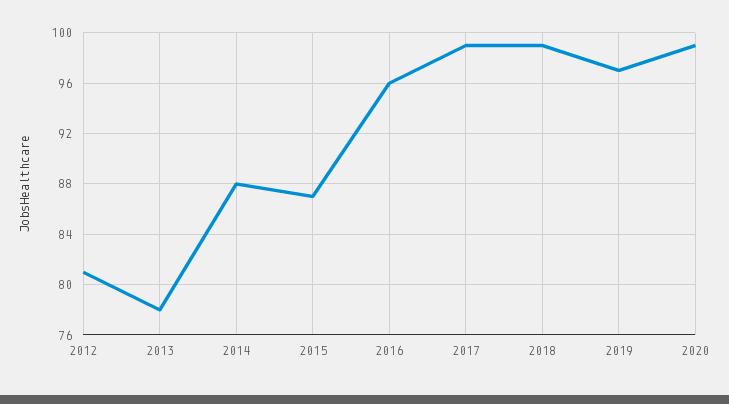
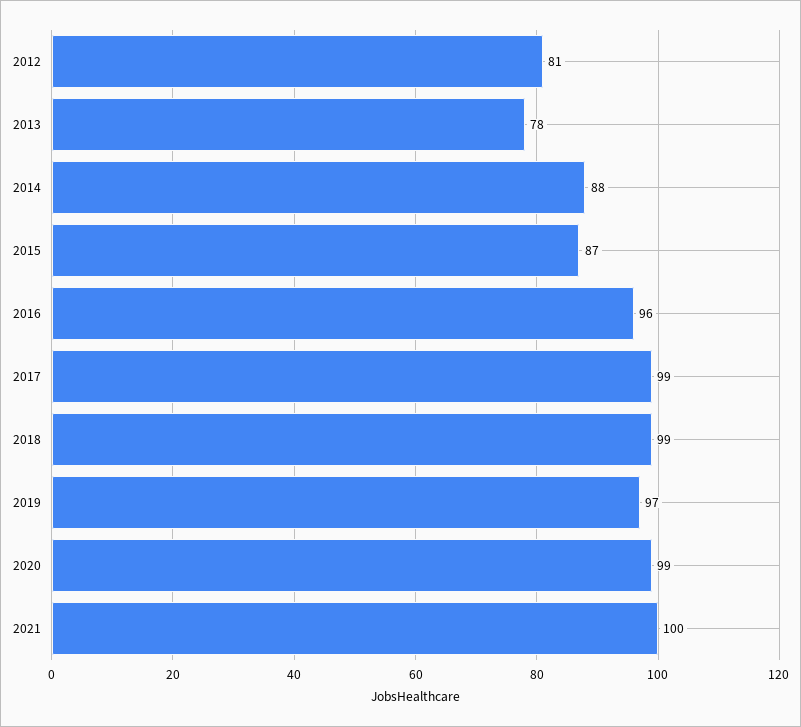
2021: none -> 100

